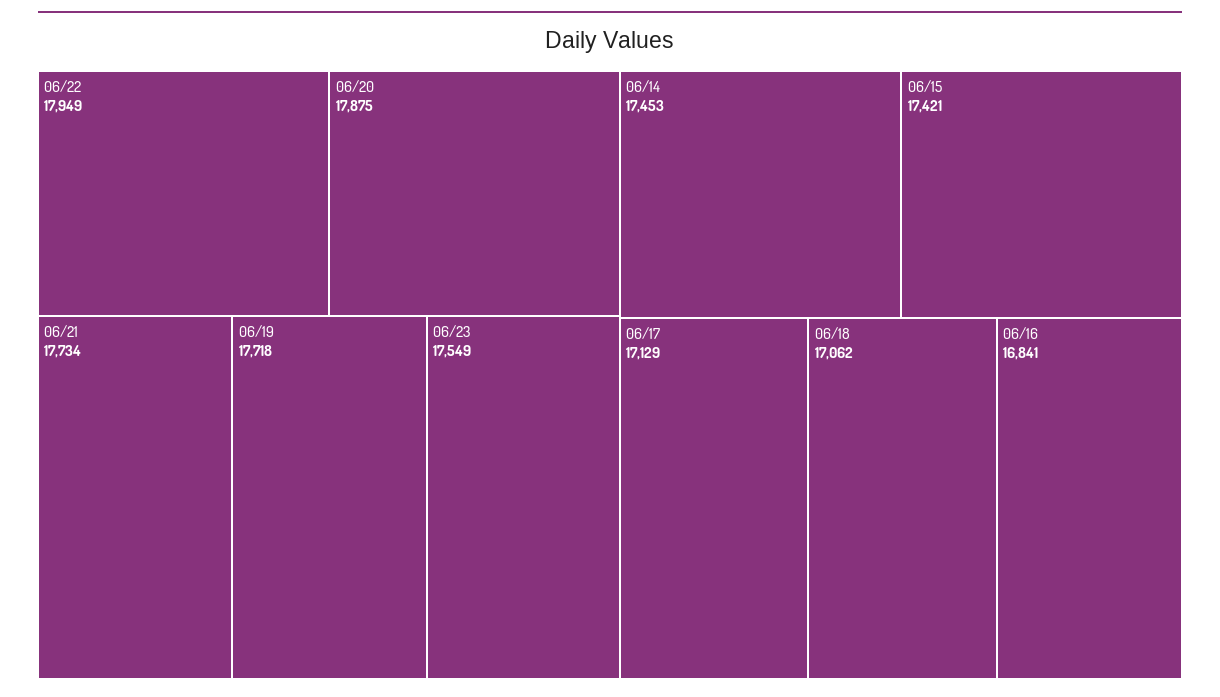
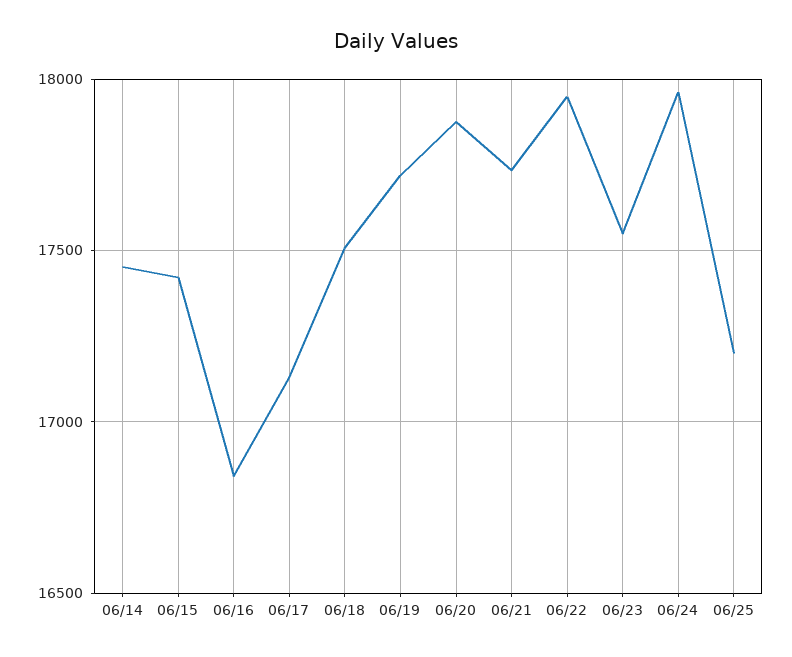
06/18: 17062 -> 17500
06/24: none -> 17950
06/25: none -> 17200

